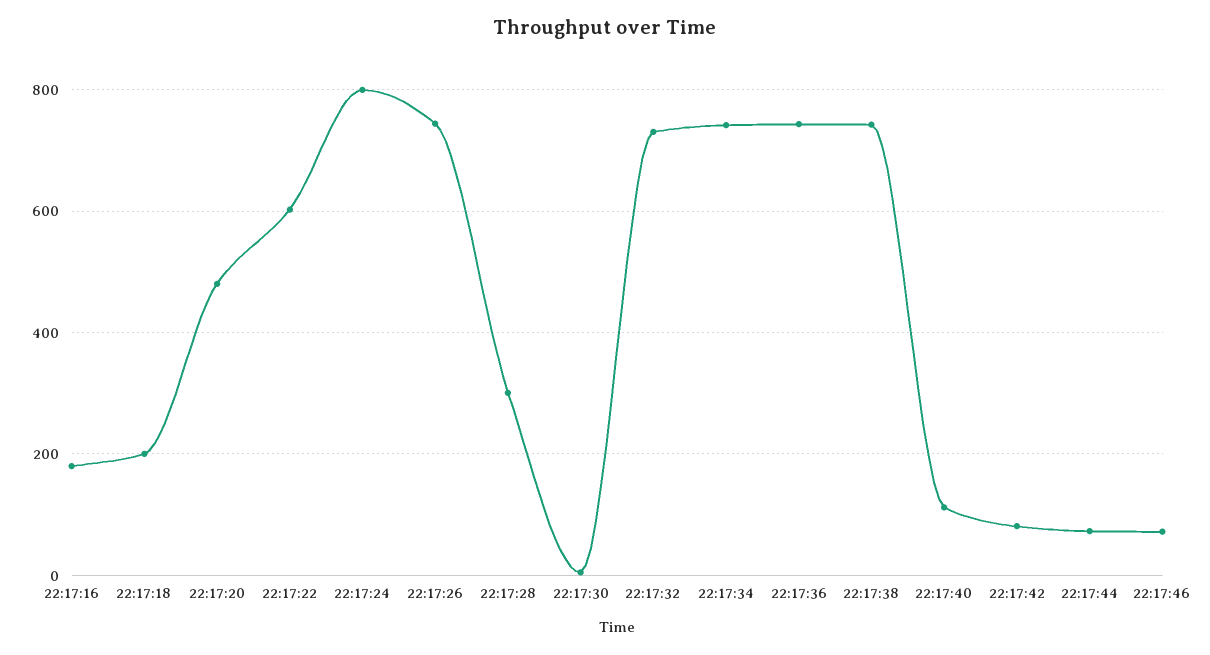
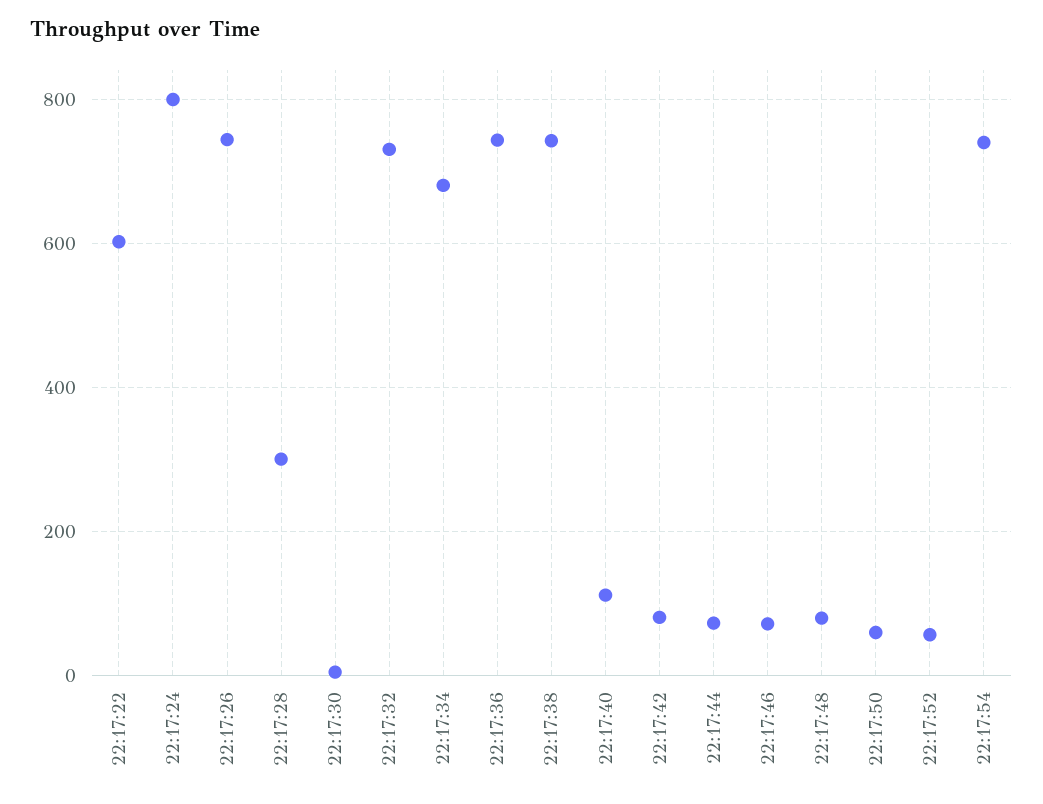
22:17:16: 180 -> none
22:17:18: 200 -> none
22:17:20: 480 -> none
22:17:34: 740 -> 680
22:17:48: none -> 80
22:17:50: none -> 60
22:17:52: none -> 60
22:17:54: none -> 740

